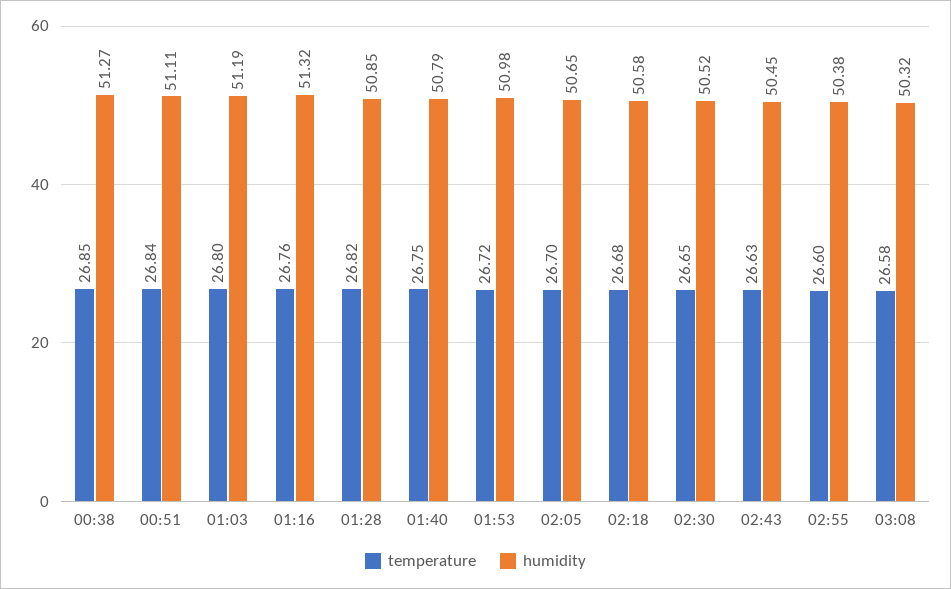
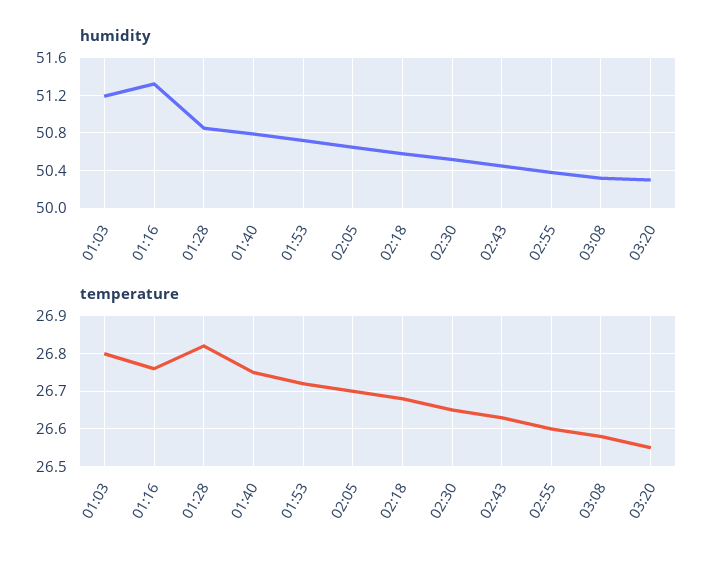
temperature, 00:38: 26.85 -> none
humidity, 00:38: 51.27 -> none
temperature, 00:51: 26.84 -> none
humidity, 00:51: 51.11 -> none
humidity, 01:53: 50.98 -> 50.7
humidity, 03:20: none -> 50.3
temperature, 03:20: none -> 26.55

